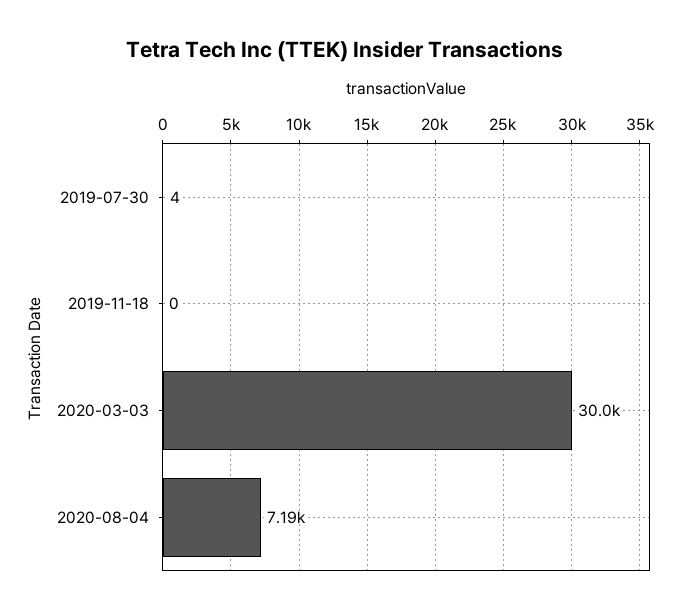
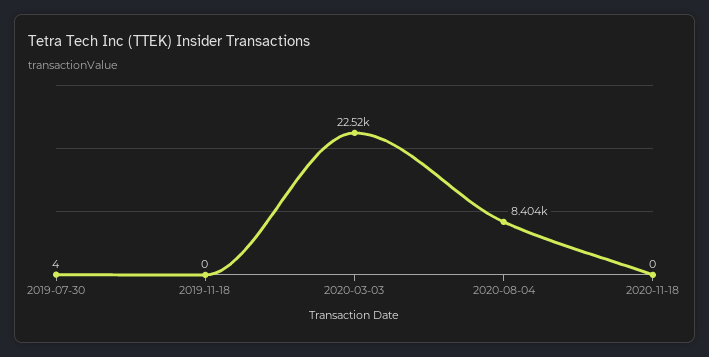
2020-03-03: 30000 -> 22520
2020-08-04: 7190 -> 8404
2020-11-18: none -> 0

